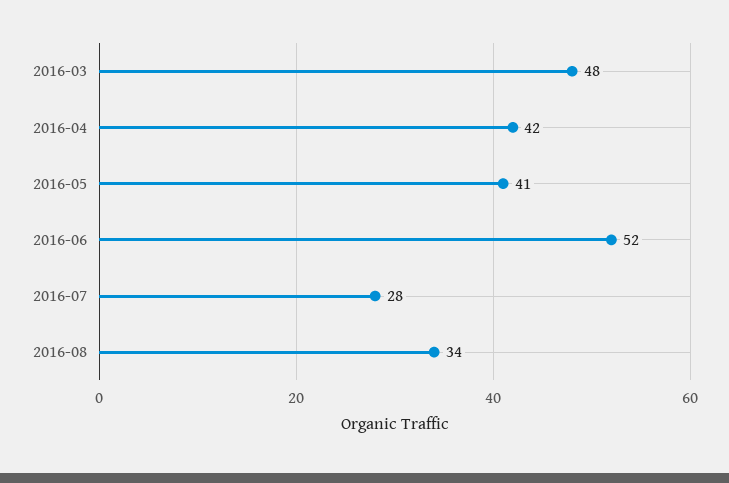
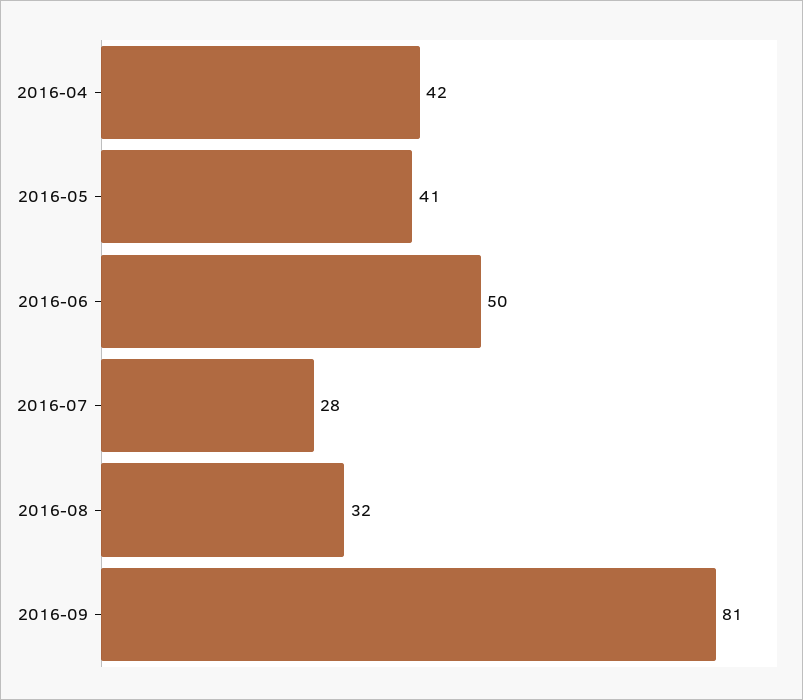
2016-03: 48 -> none
2016-06: 52 -> 50
2016-08: 34 -> 32
2016-09: none -> 81

